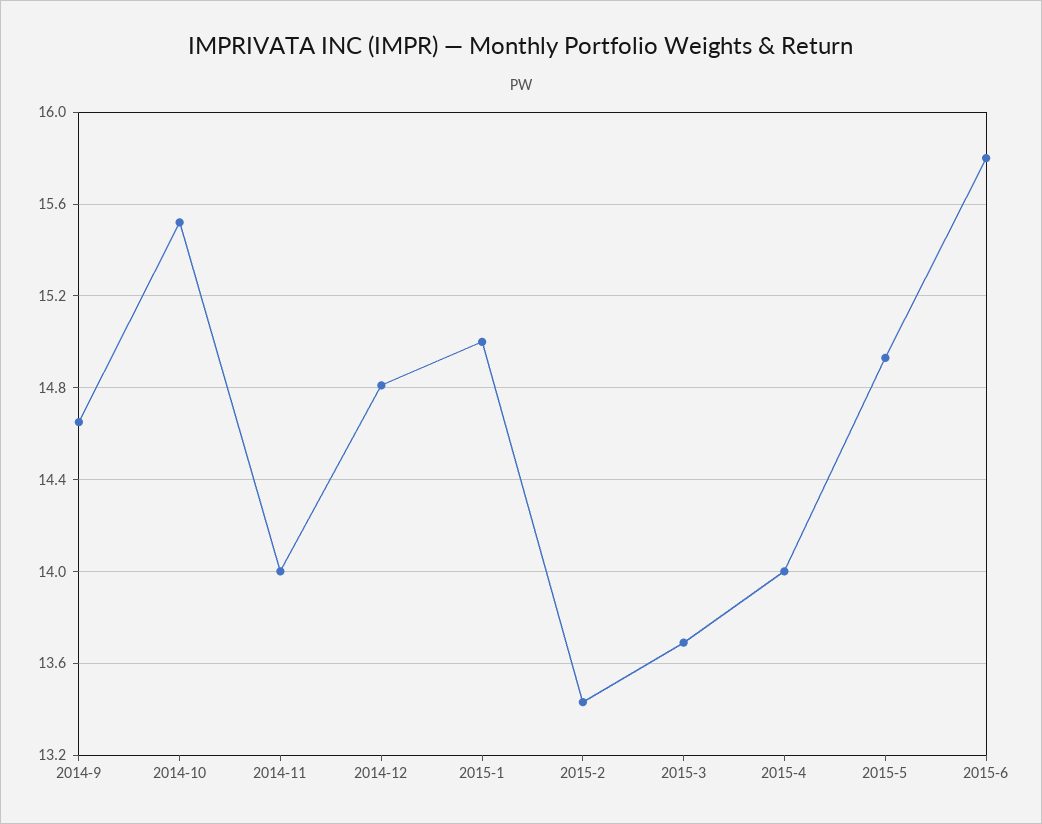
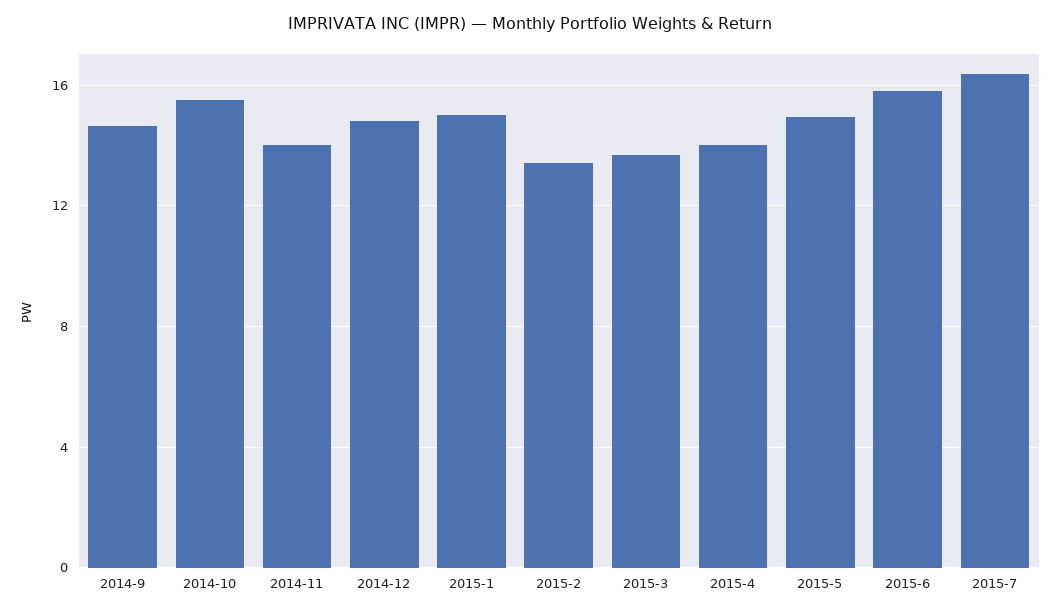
2015-7: none -> 16.5

